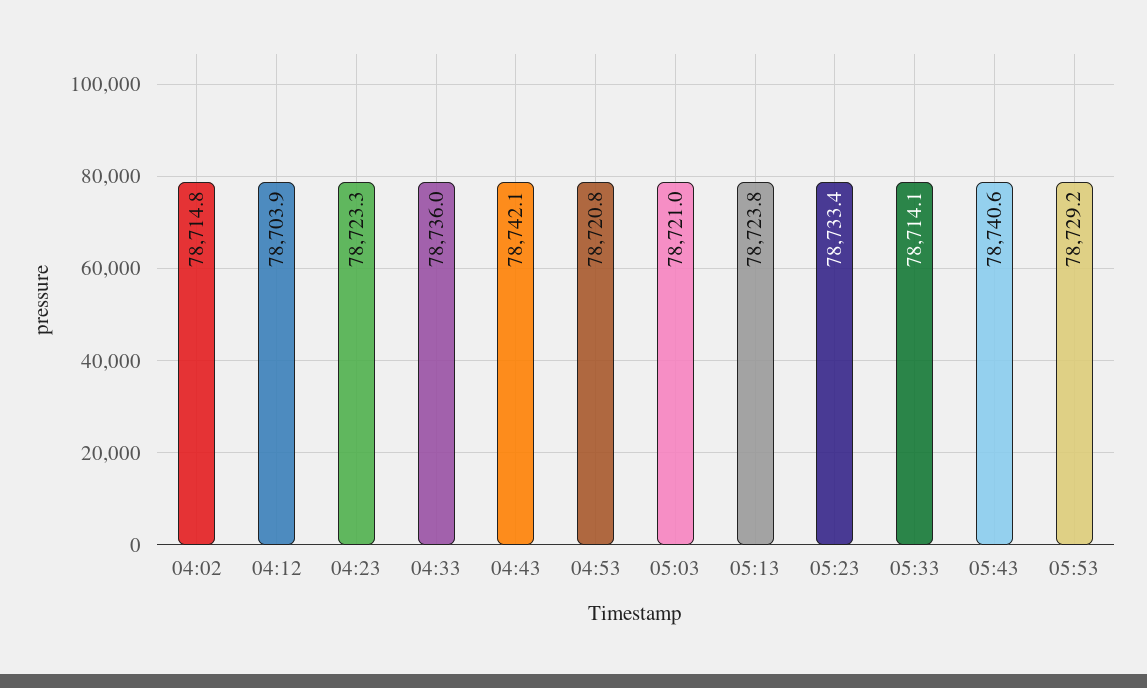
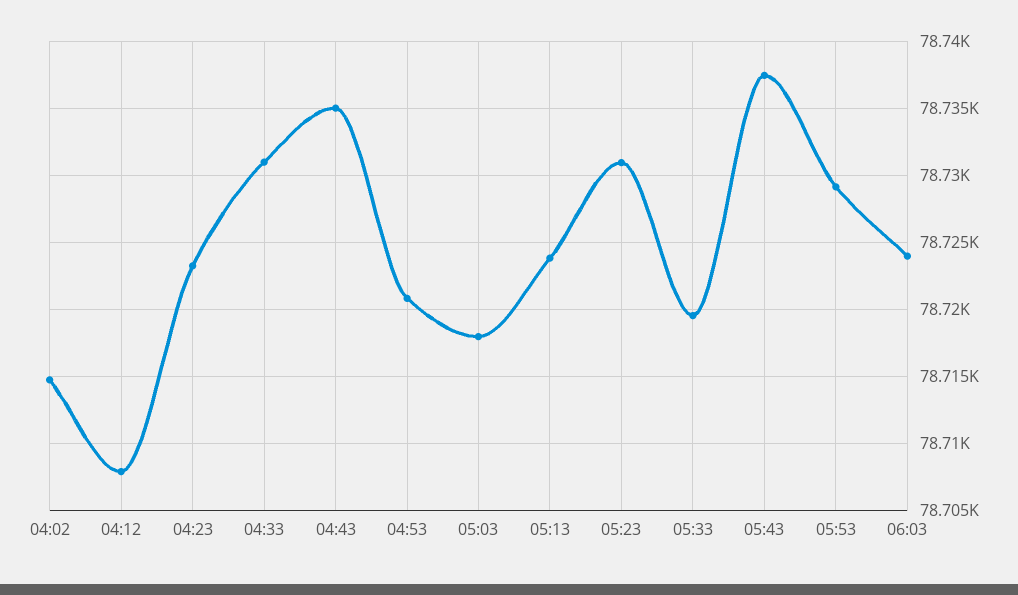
04:12: 78703.9 -> 78708
04:33: 78736 -> 78731
04:43: 78742.1 -> 78735
05:03: 78721 -> 78718
05:23: 78733.4 -> 78731
05:33: 78714.1 -> 78719.5
05:43: 78740.6 -> 78737.5
06:03: none -> 78724

